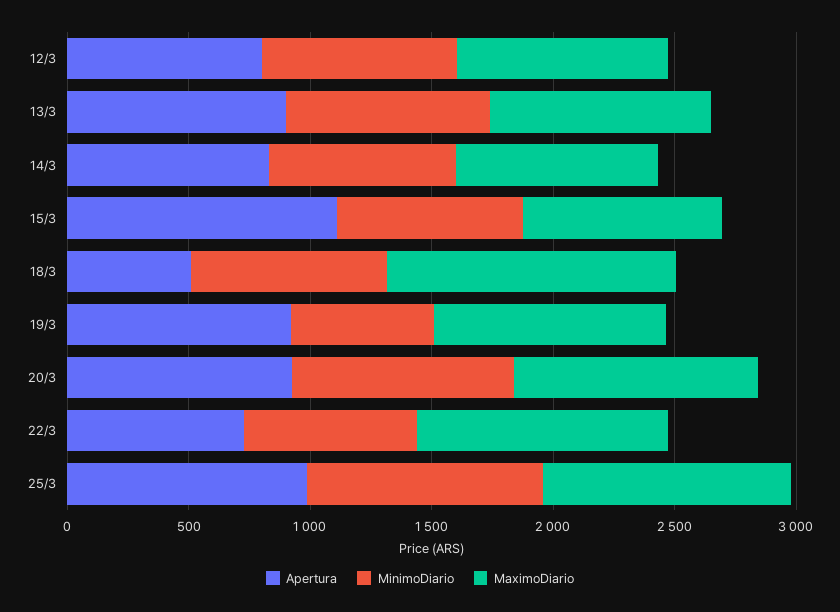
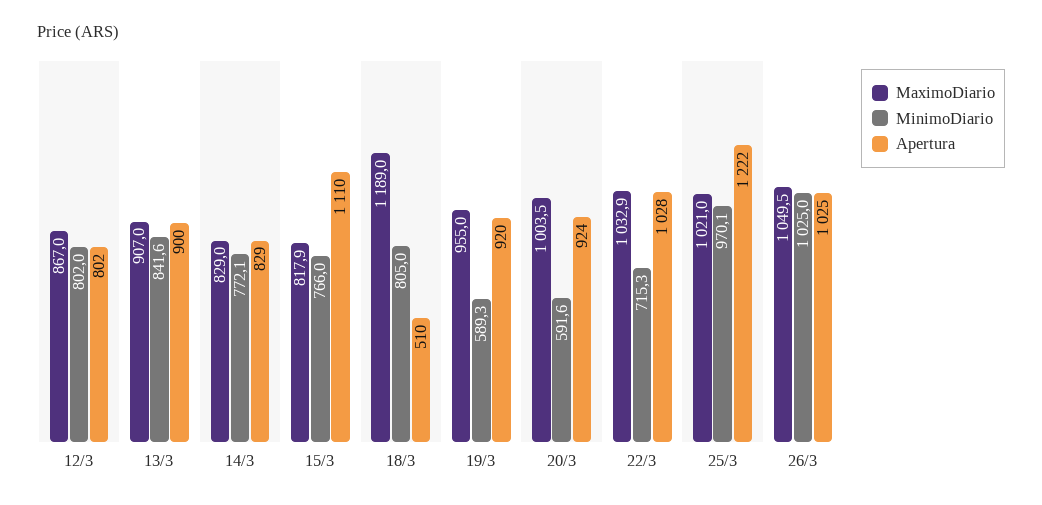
MinimoDiario, 20/3: 900 -> 591.6
Apertura, 22/3: 700 -> 1028
Apertura, 25/3: 1000 -> 1222
MaximoDiario, 26/3: none -> 1049.5
MinimoDiario, 26/3: none -> 1025
Apertura, 26/3: none -> 1025

